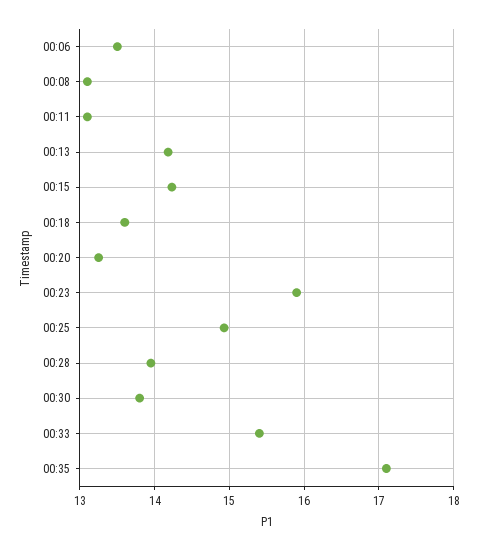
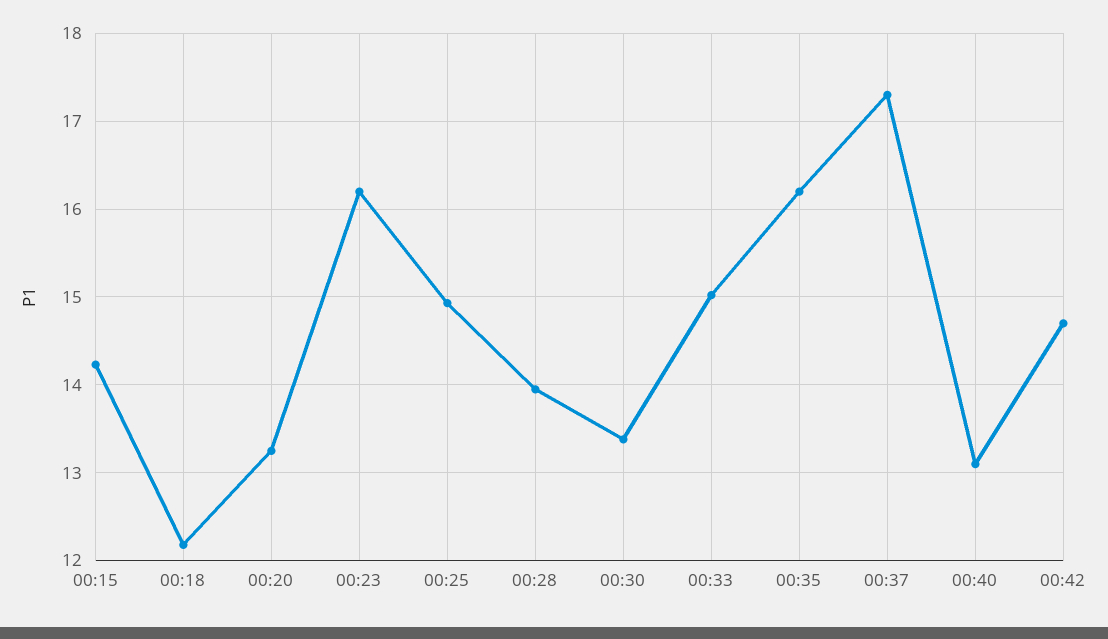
00:06: 13.5 -> none
00:08: 13.1 -> none
00:11: 13.1 -> none
00:13: 14.2 -> none
00:18: 13.6 -> 12.2
00:23: 15.9 -> 16.2
00:30: 13.8 -> 13.4
00:33: 15.4 -> 15
00:35: 17.1 -> 16.2
00:37: none -> 17.3
00:40: none -> 13.1
00:42: none -> 14.7

